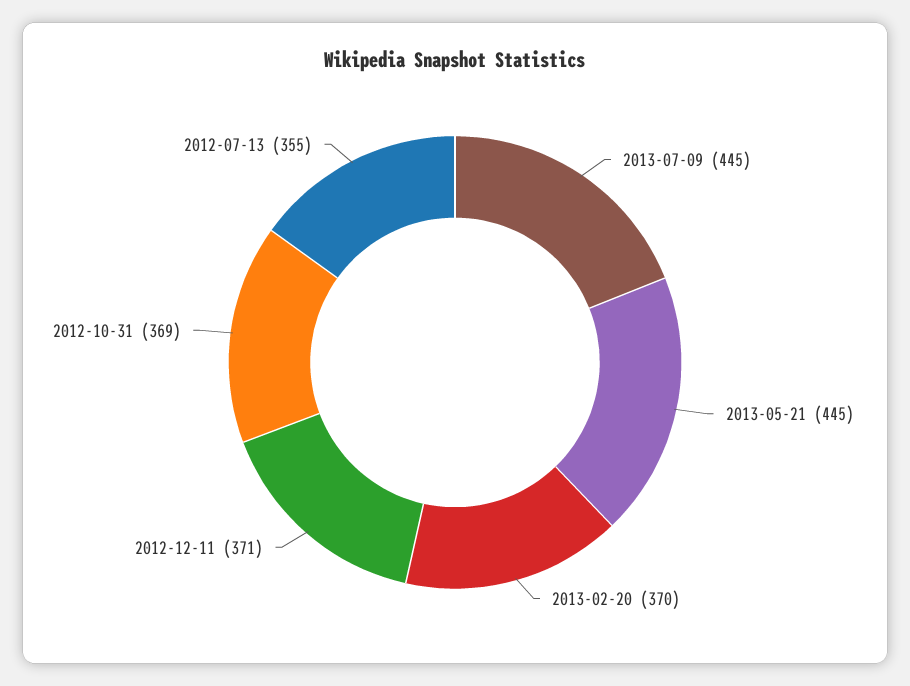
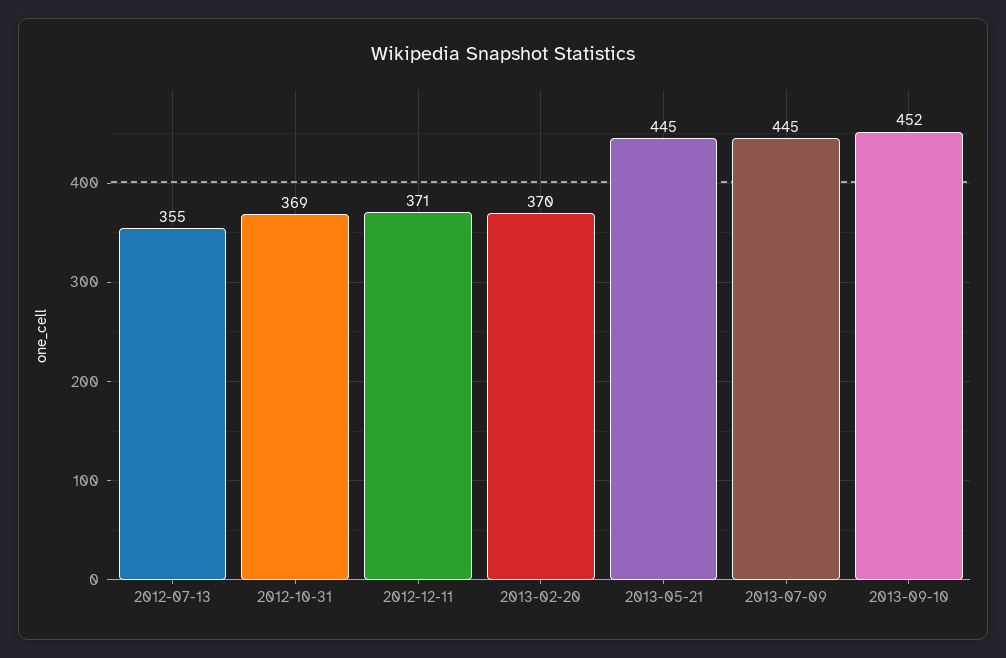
2013-09-10: none -> 452

